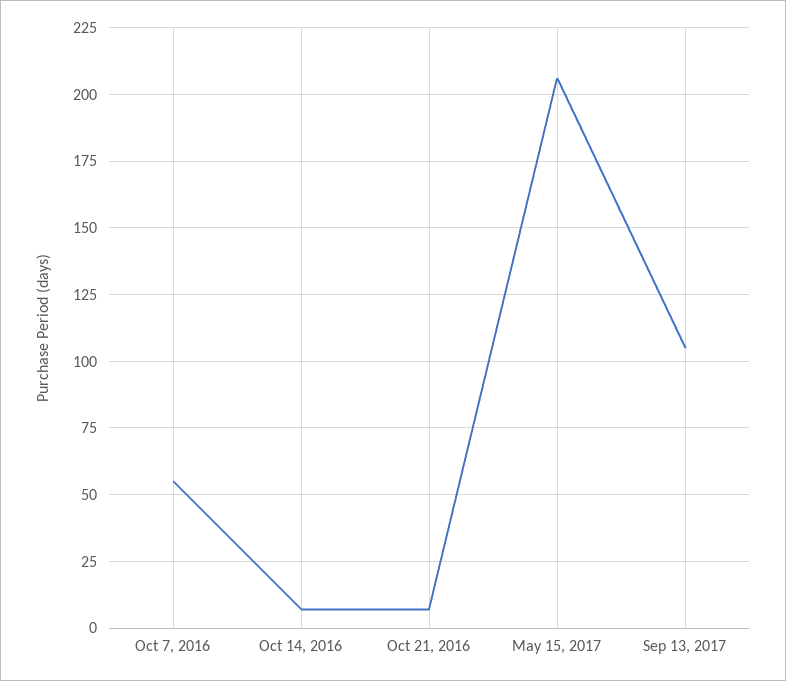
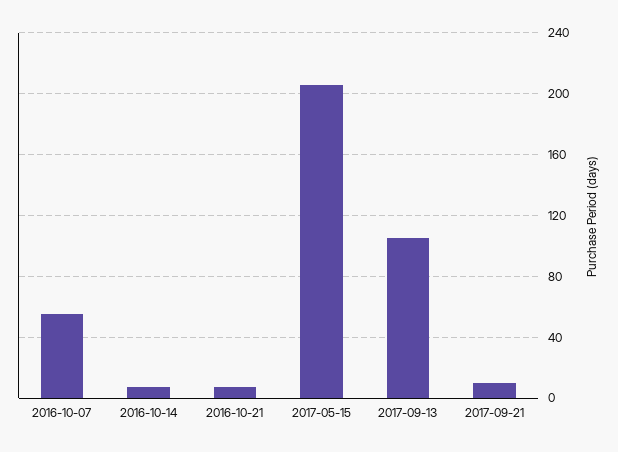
2017-09-21: none -> 10

